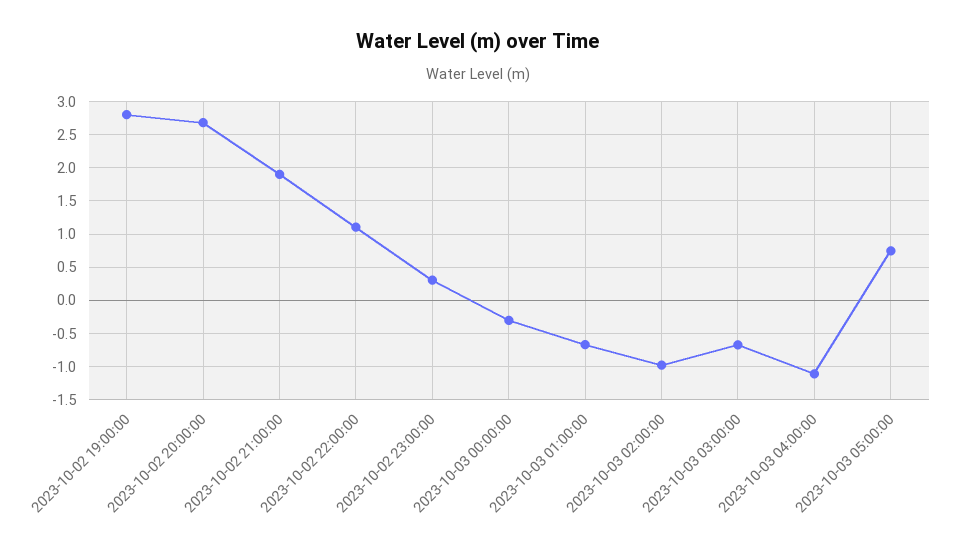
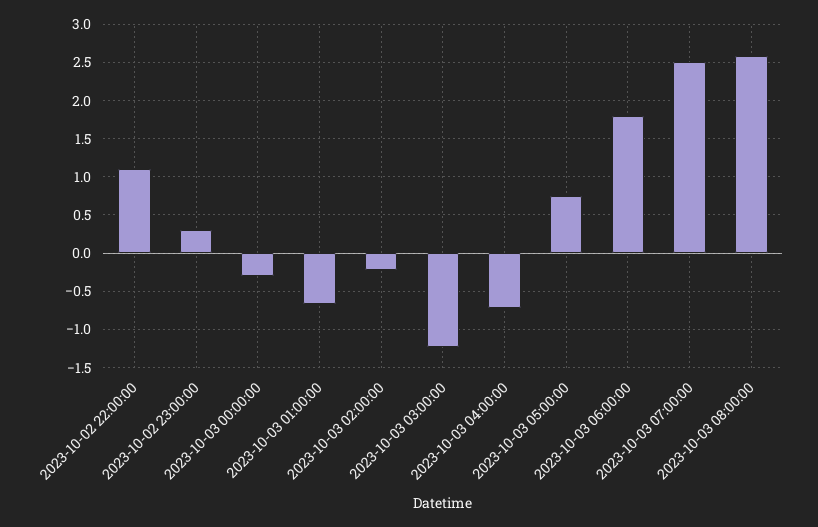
2023-10-02 19:00:00: 2.8 -> none
2023-10-02 20:00:00: 2.7 -> none
2023-10-02 21:00:00: 1.9 -> none
2023-10-03 02:00:00: -1 -> -0.2
2023-10-03 03:00:00: -0.7 -> -1.2
2023-10-03 04:00:00: -1.1 -> -0.7
2023-10-03 06:00:00: none -> 1.8
2023-10-03 07:00:00: none -> 2.5
2023-10-03 08:00:00: none -> 2.6

